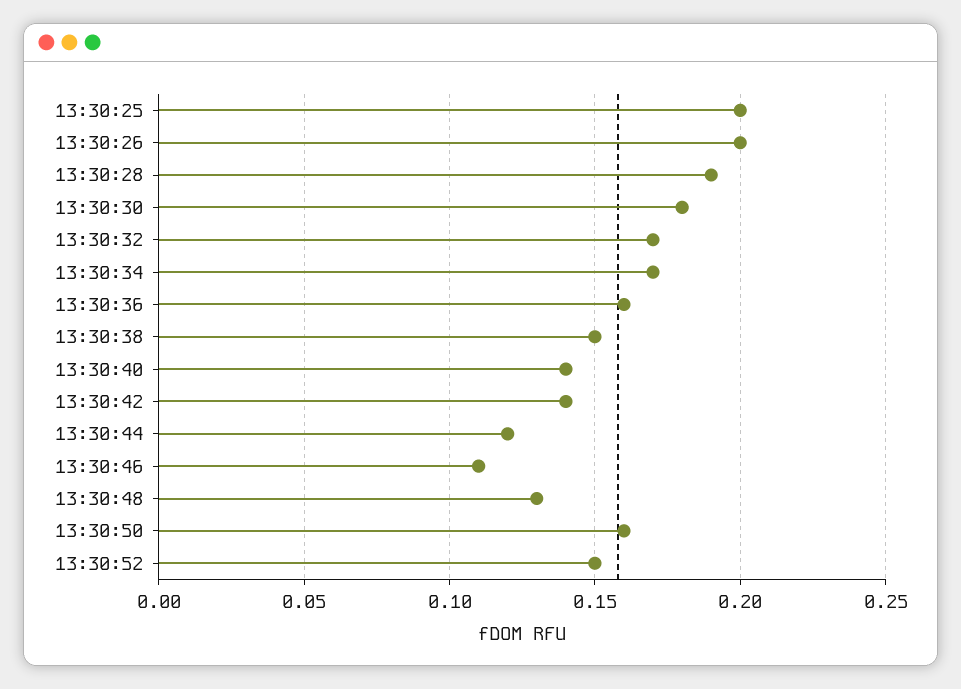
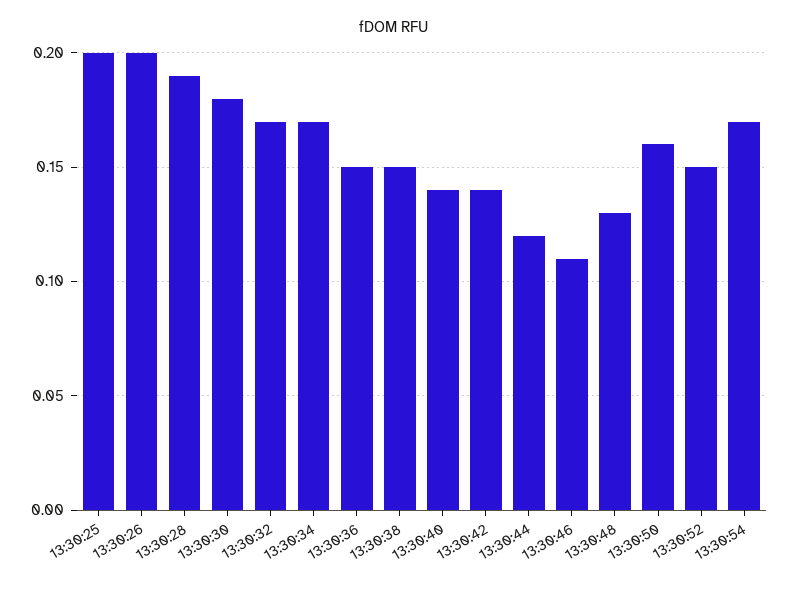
13:30:36: 0.16 -> 0.15
13:30:54: none -> 0.17

